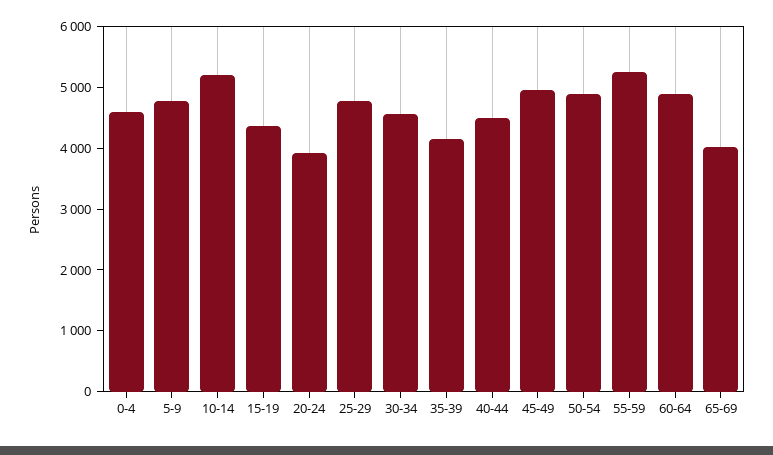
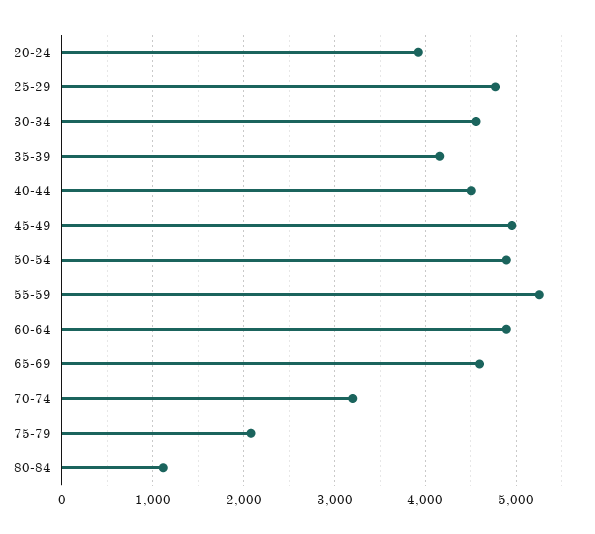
0-4: 4600 -> none
5-9: 4800 -> none
10-14: 5200 -> none
15-19: 4400 -> none
65-69: 4000 -> 4600
70-74: none -> 3200
75-79: none -> 2100
80-84: none -> 1100

